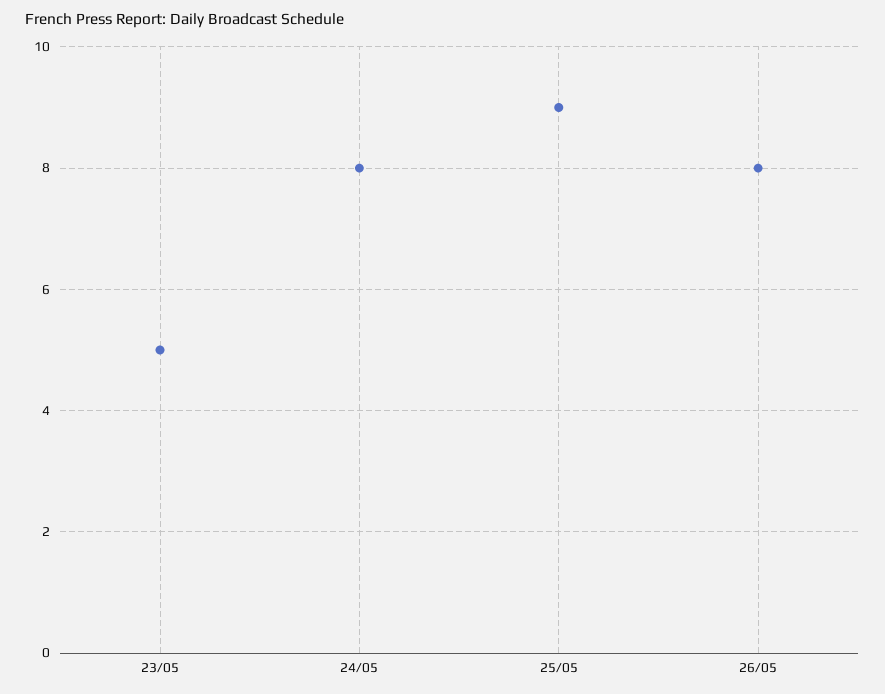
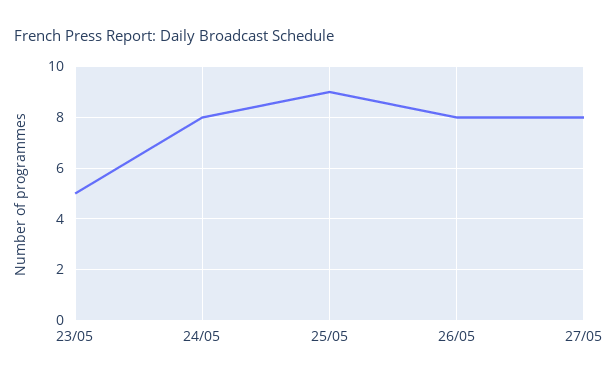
27/05: none -> 8

